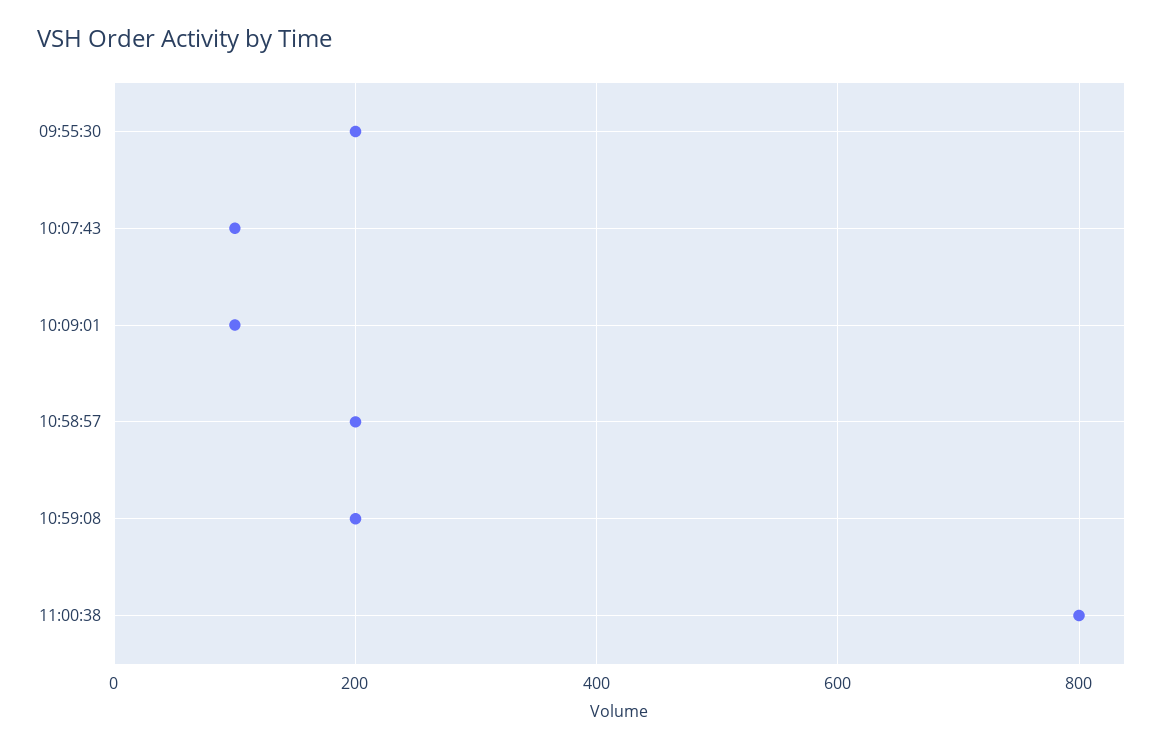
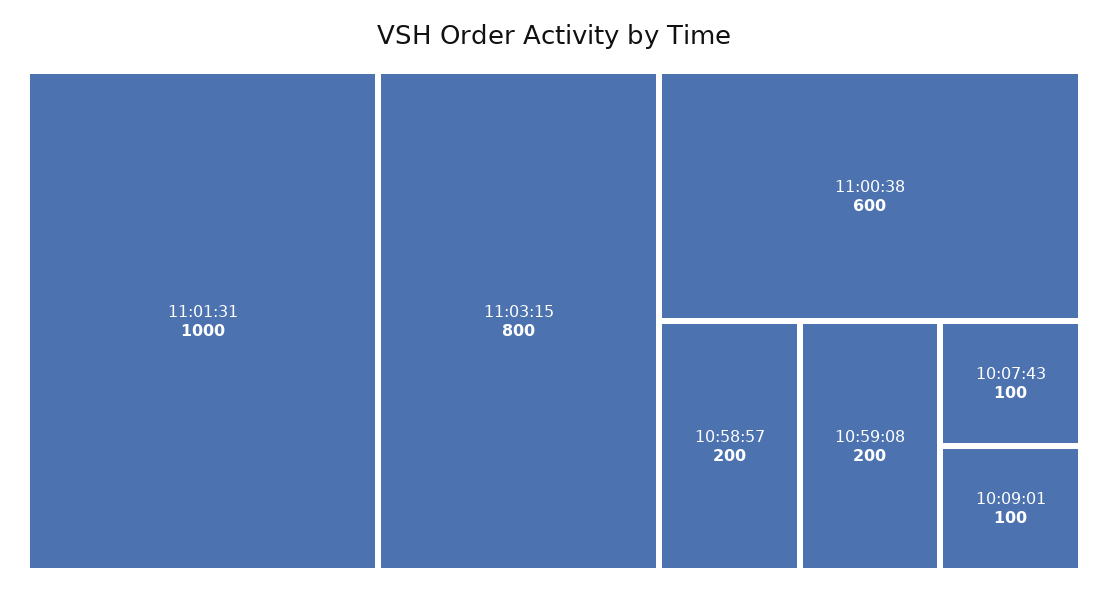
09:55:30: 200 -> none
11:00:38: 800 -> 600
11:01:31: none -> 1000
11:03:15: none -> 800

